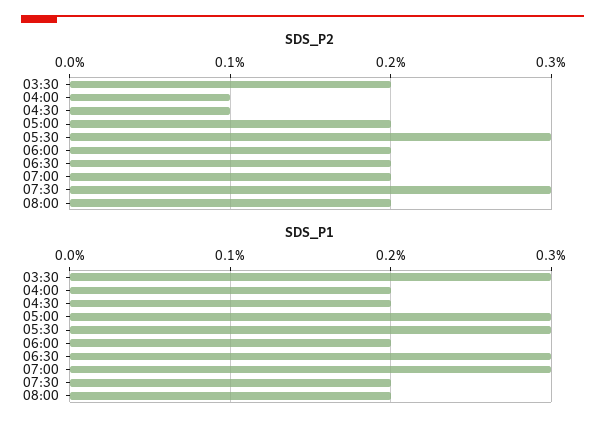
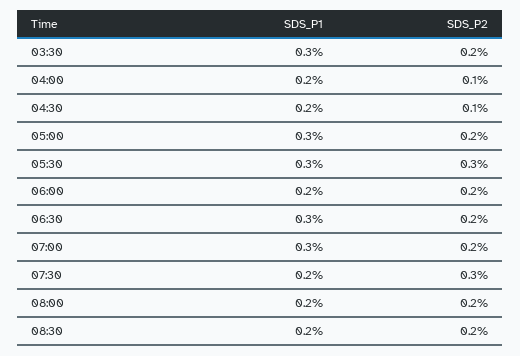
SDS_P1, 08:30: none -> 0.2
SDS_P2, 08:30: none -> 0.2

